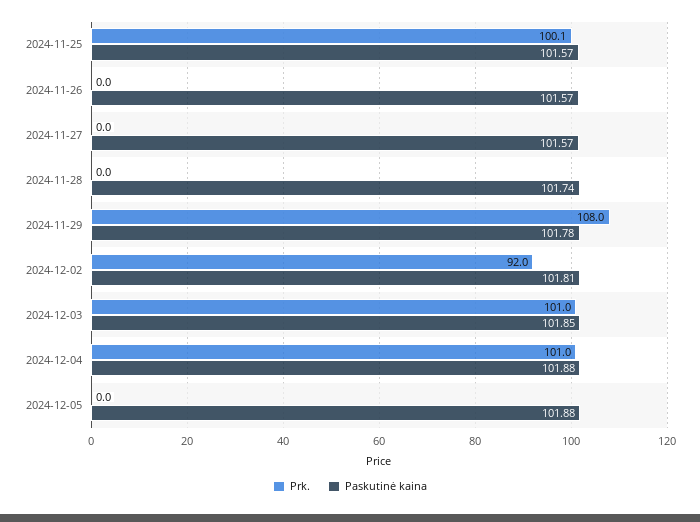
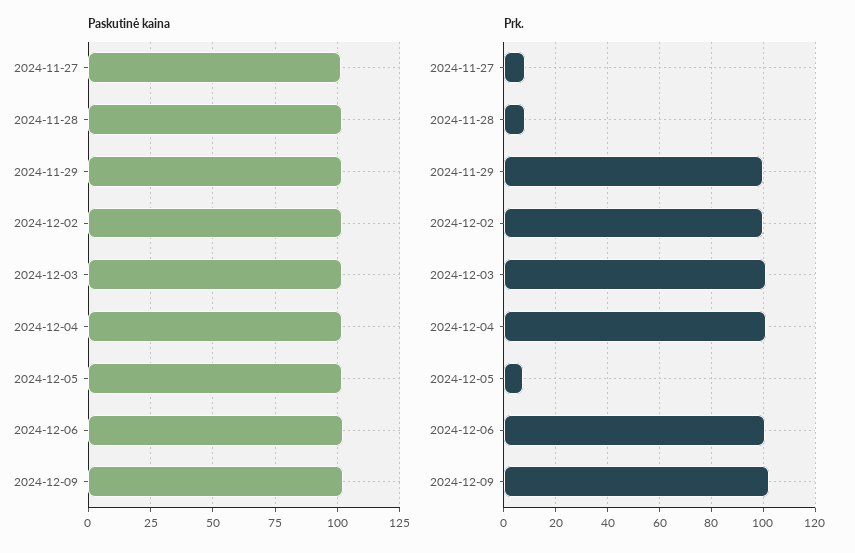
Prk., 2024-11-25: 100.1 -> none
Paskutinė kaina, 2024-11-25: 101.57 -> none
Prk., 2024-11-26: 0 -> none
Paskutinė kaina, 2024-11-26: 101.57 -> none
Prk., 2024-11-27: 0 -> 7.5
Prk., 2024-11-28: 0 -> 7.5
Prk., 2024-11-29: 108 -> 100
Prk., 2024-12-02: 92 -> 100
Prk., 2024-12-05: 0 -> 7.5
Paskutinė kaina, 2024-12-06: none -> 102.5
Paskutinė kaina, 2024-12-09: none -> 102.5
Prk., 2024-12-06: none -> 100
Prk., 2024-12-09: none -> 102.5

